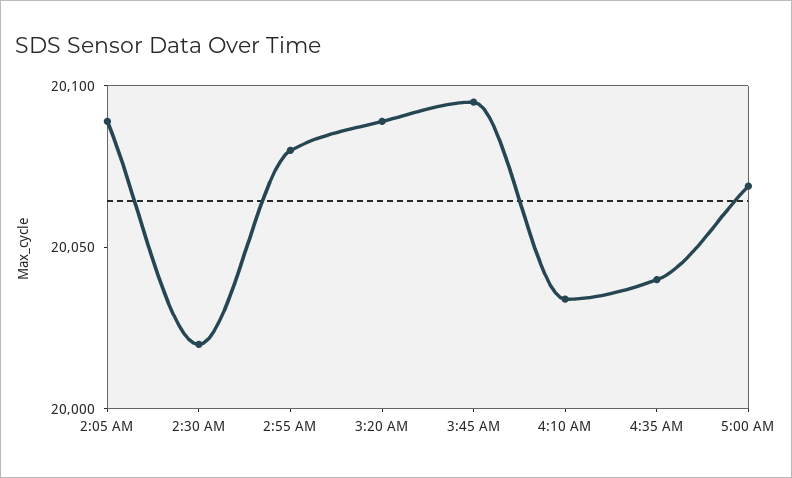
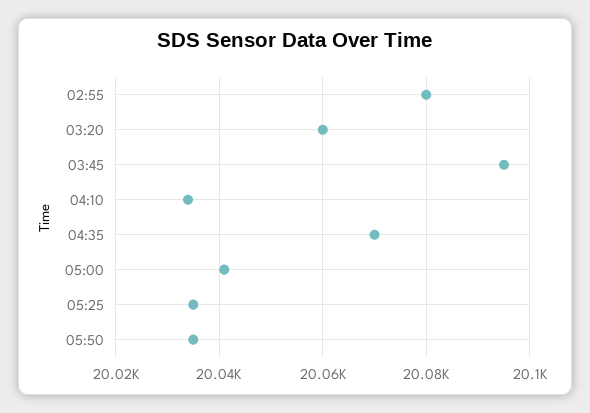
2:05 AM: 20090 -> none
2:30 AM: 20020 -> none
3:20 AM: 20090 -> 20060
4:35 AM: 20040 -> 20070
5:00 AM: 20070 -> 20040
05:25: none -> 20035
05:50: none -> 20035

